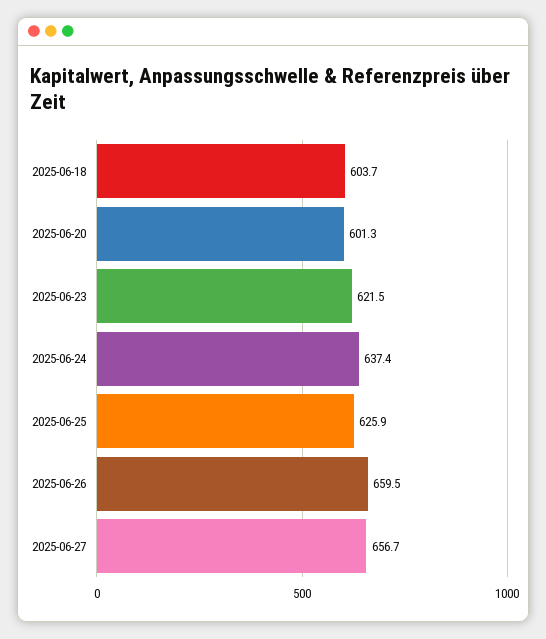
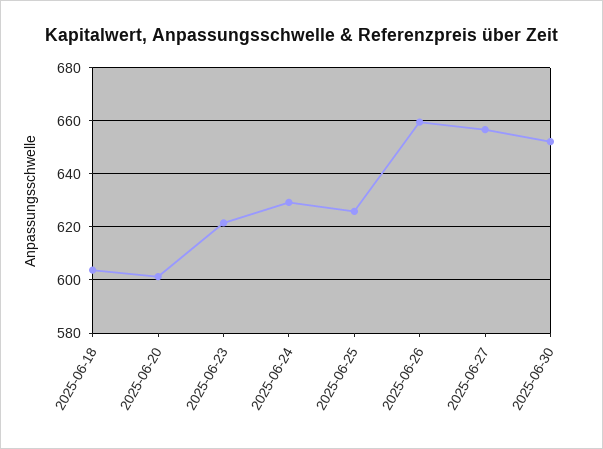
2025-06-24: 637.4 -> 630
2025-06-30: none -> 652.5

